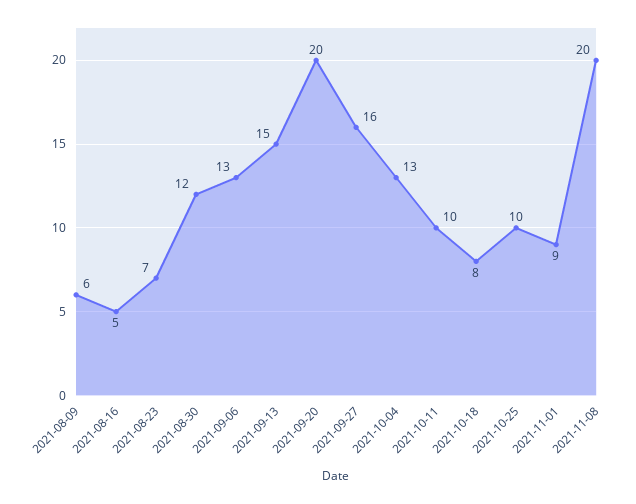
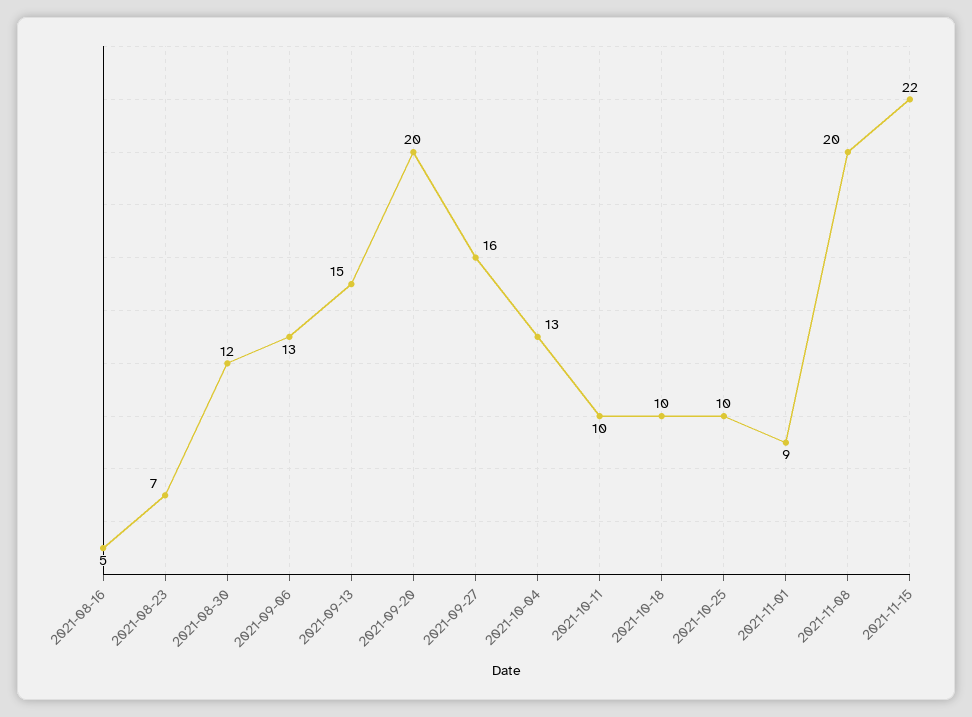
2021-08-09: 6 -> none
2021-10-18: 8 -> 10
2021-11-15: none -> 22

